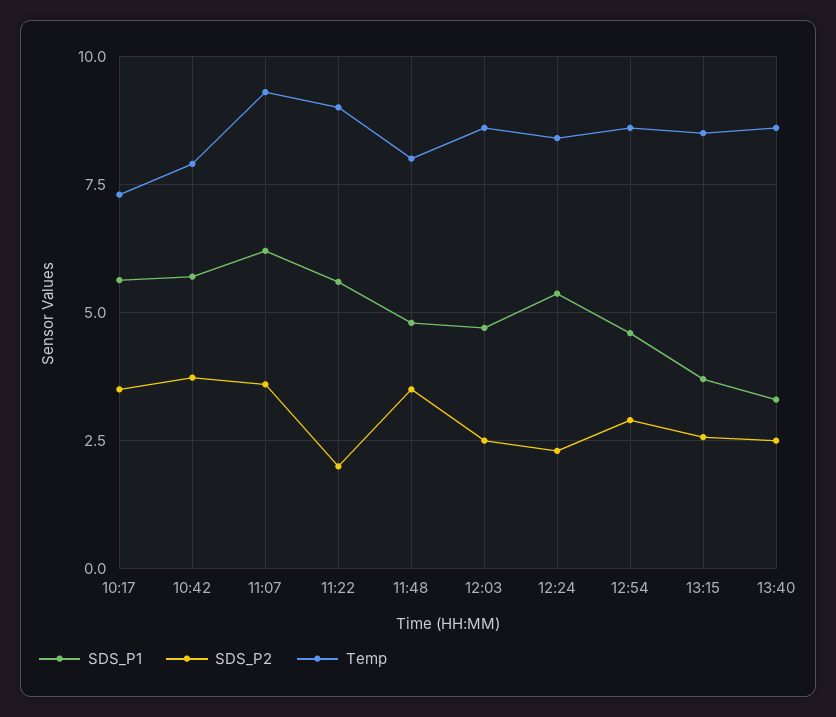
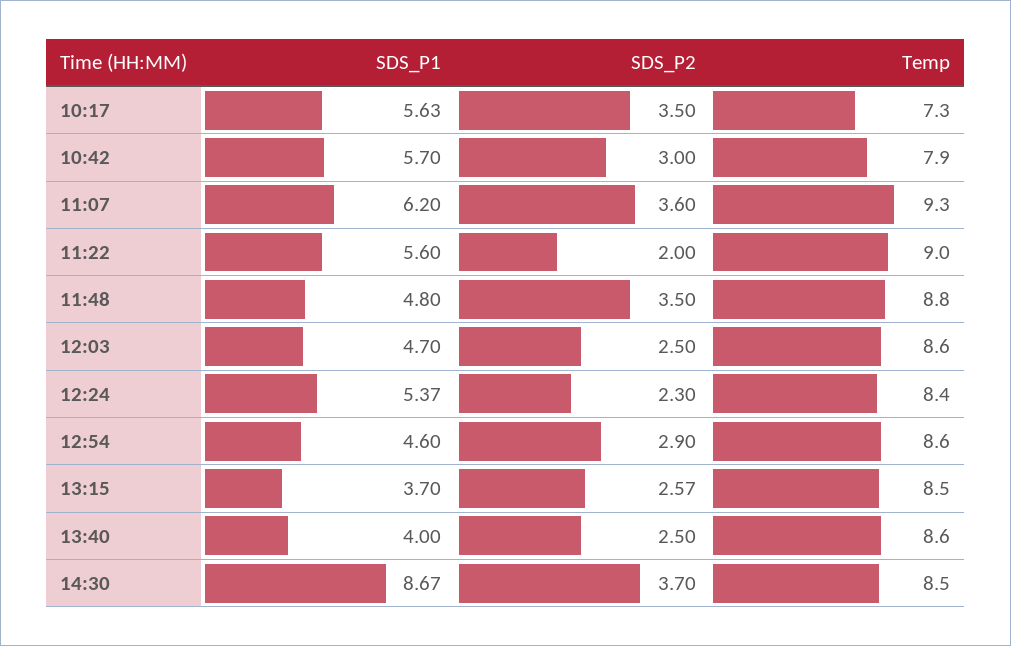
SDS_P2, 10:42: 3.75 -> 3
Temp, 11:48: 8 -> 8.8
SDS_P1, 13:40: 3.25 -> 4
SDS_P1, 14:30: none -> 8.67
SDS_P2, 14:30: none -> 3.7
Temp, 14:30: none -> 8.5

